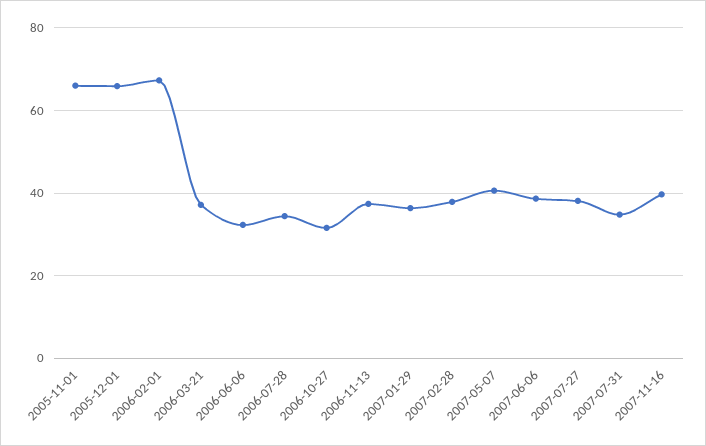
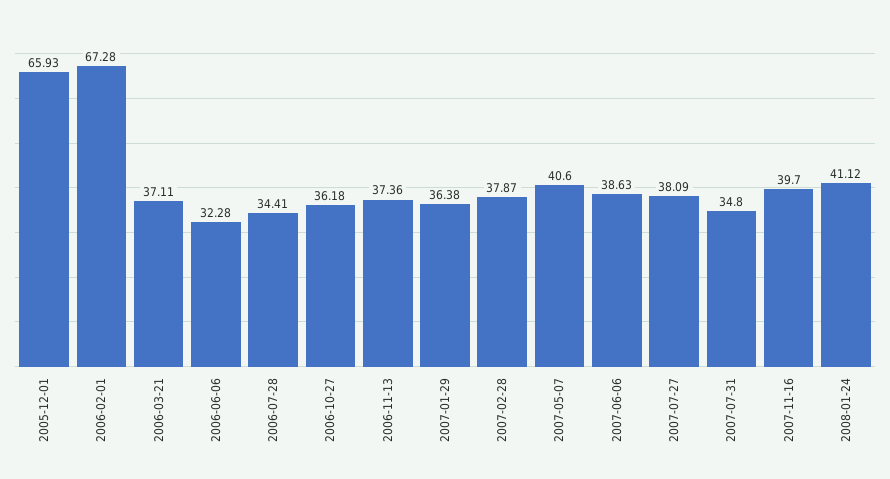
2005-11-01: 66 -> none
2006-10-27: 32 -> 36.18
2008-01-24: none -> 41.12

